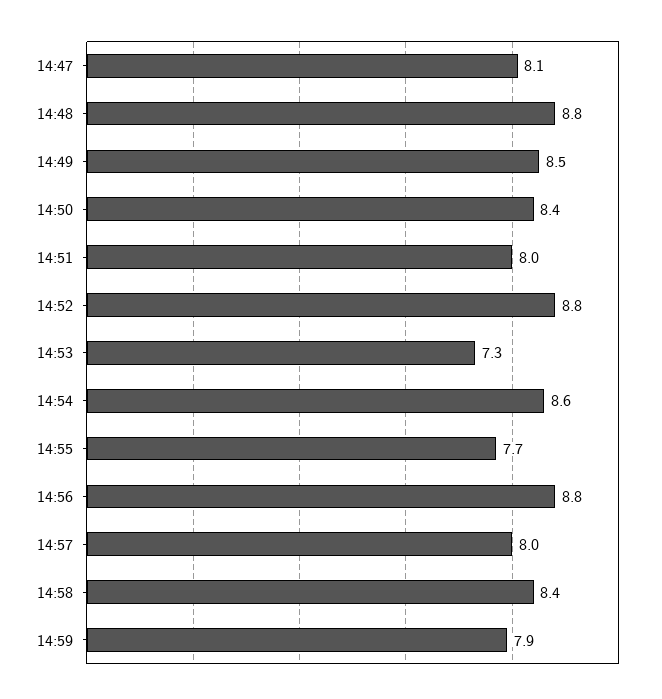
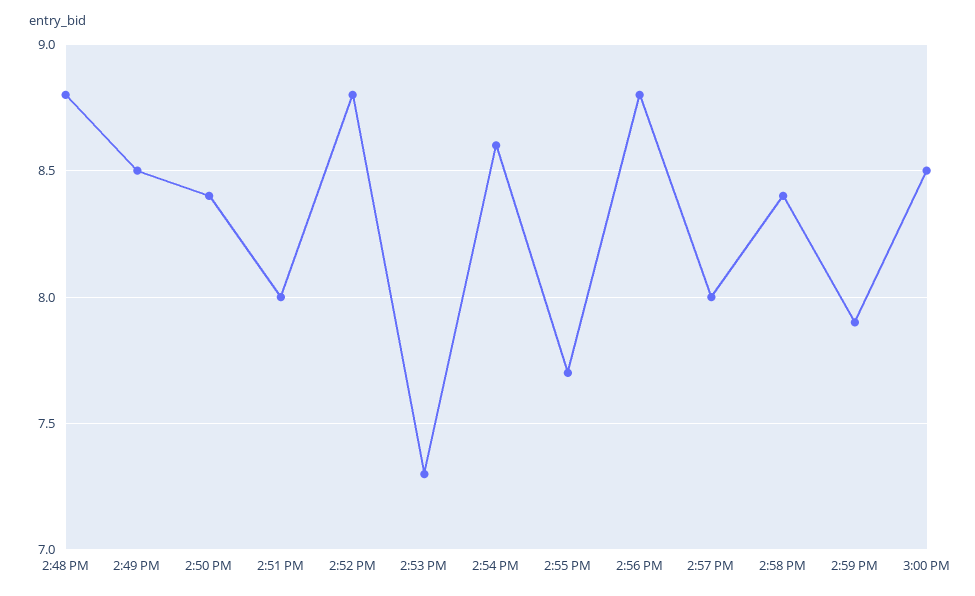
14:47: 8.1 -> none
3:00 PM: none -> 8.5

